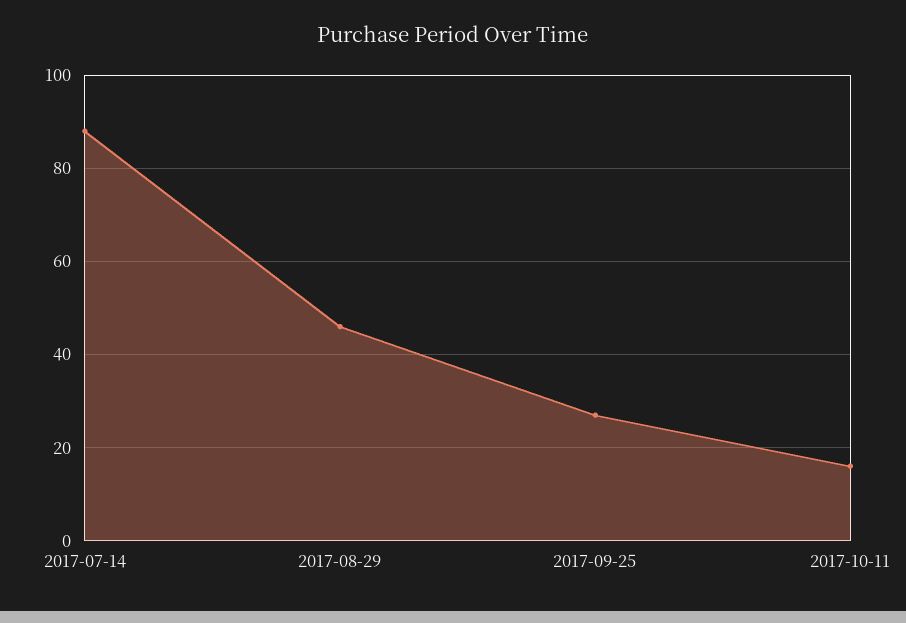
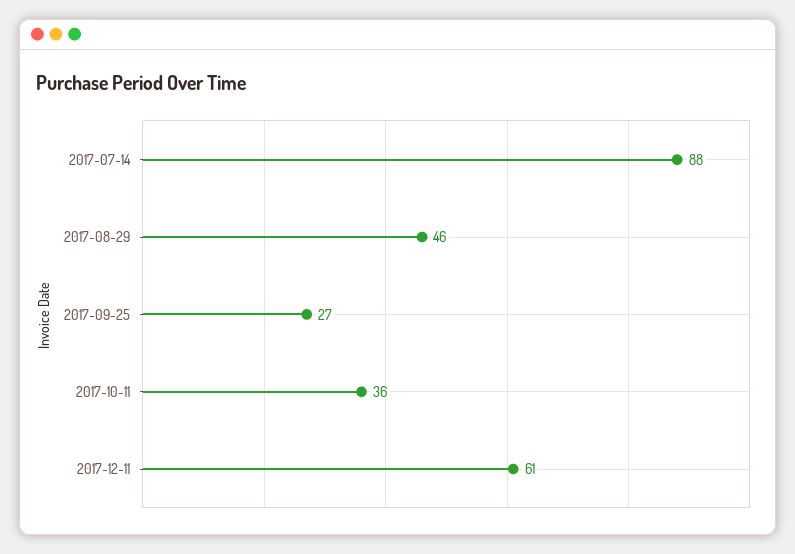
2017-10-11: 15 -> 36
2017-12-11: none -> 61

